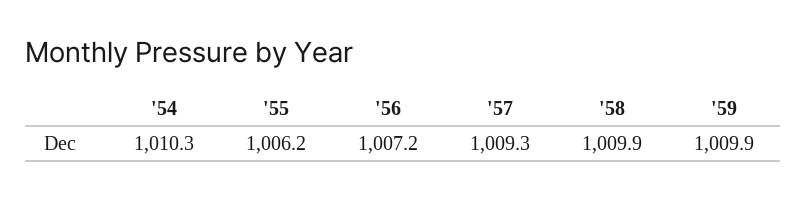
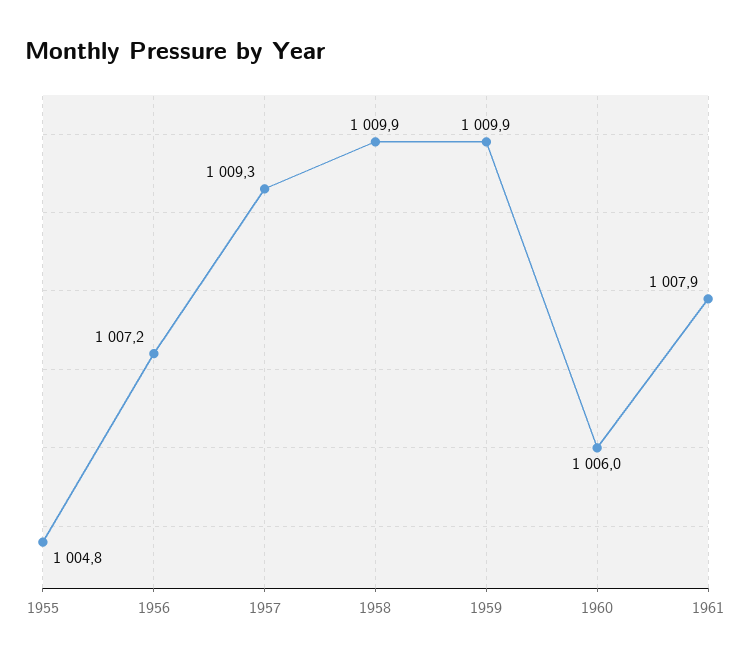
'54: 1010.3 -> none
'55: 1006.2 -> 1004.8
1960: none -> 1006
1961: none -> 1007.9

